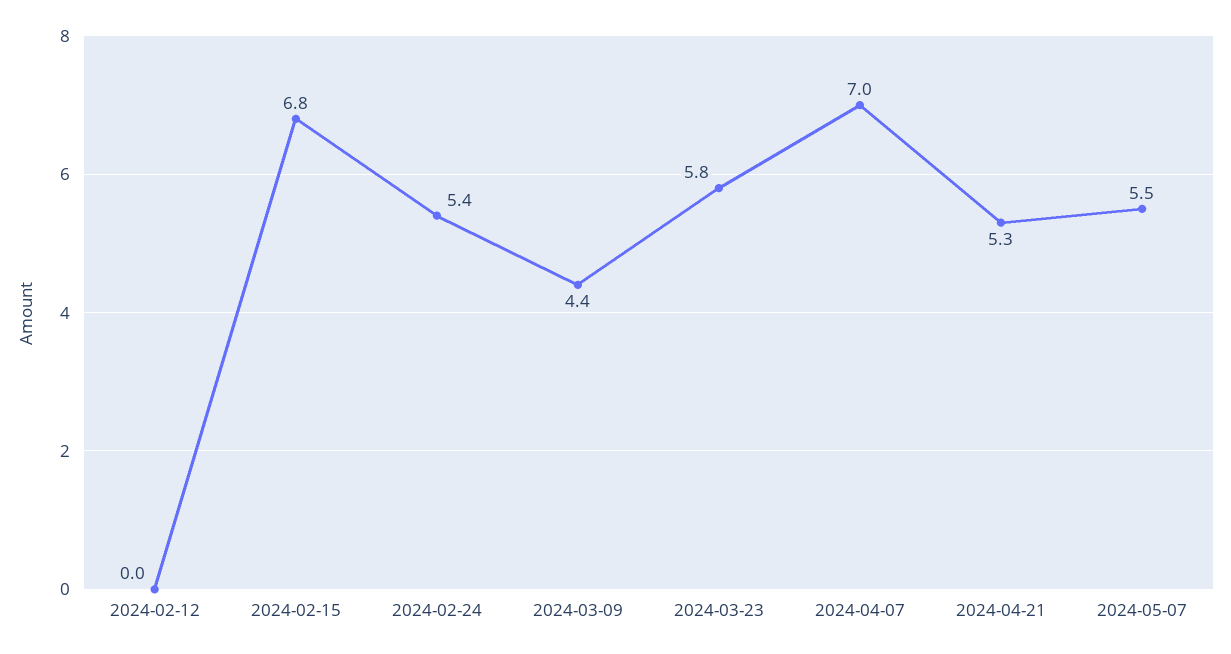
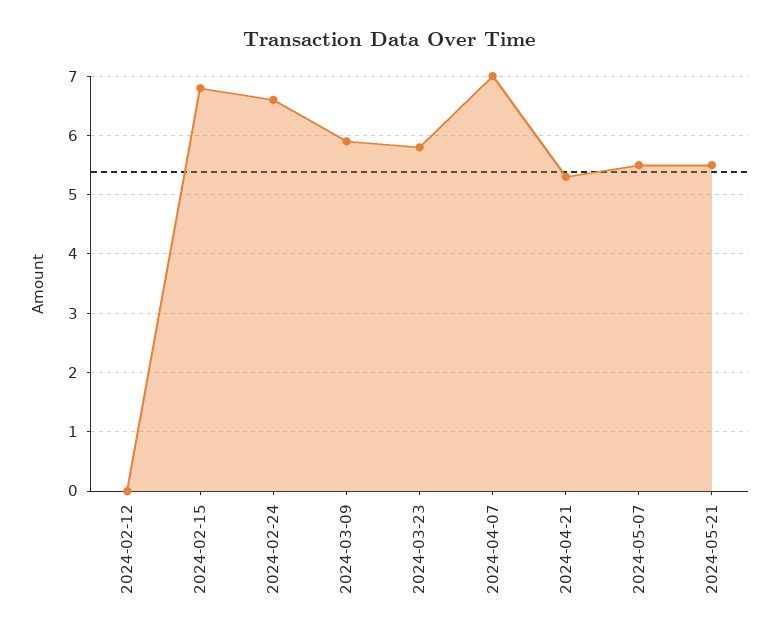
2024-02-24: 5.4 -> 6.5
2024-03-09: 4.4 -> 6
2024-05-21: none -> 5.5

